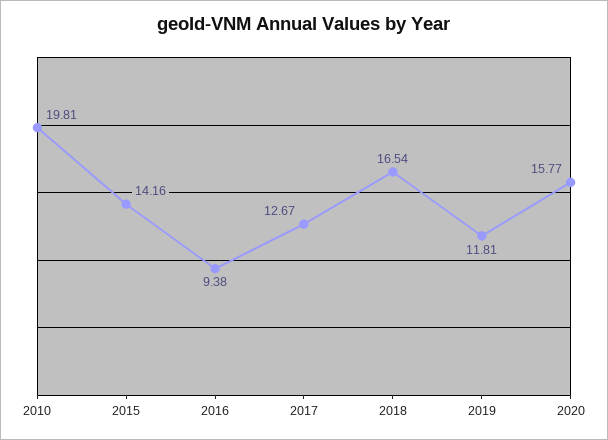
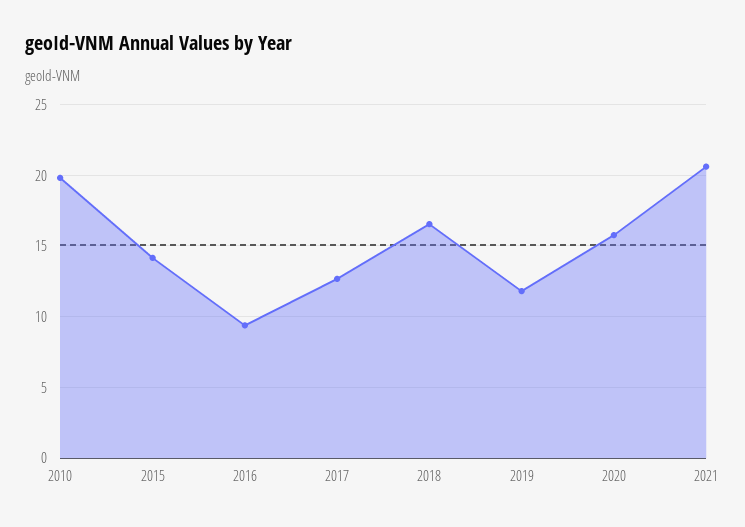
2021: none -> 20.5

